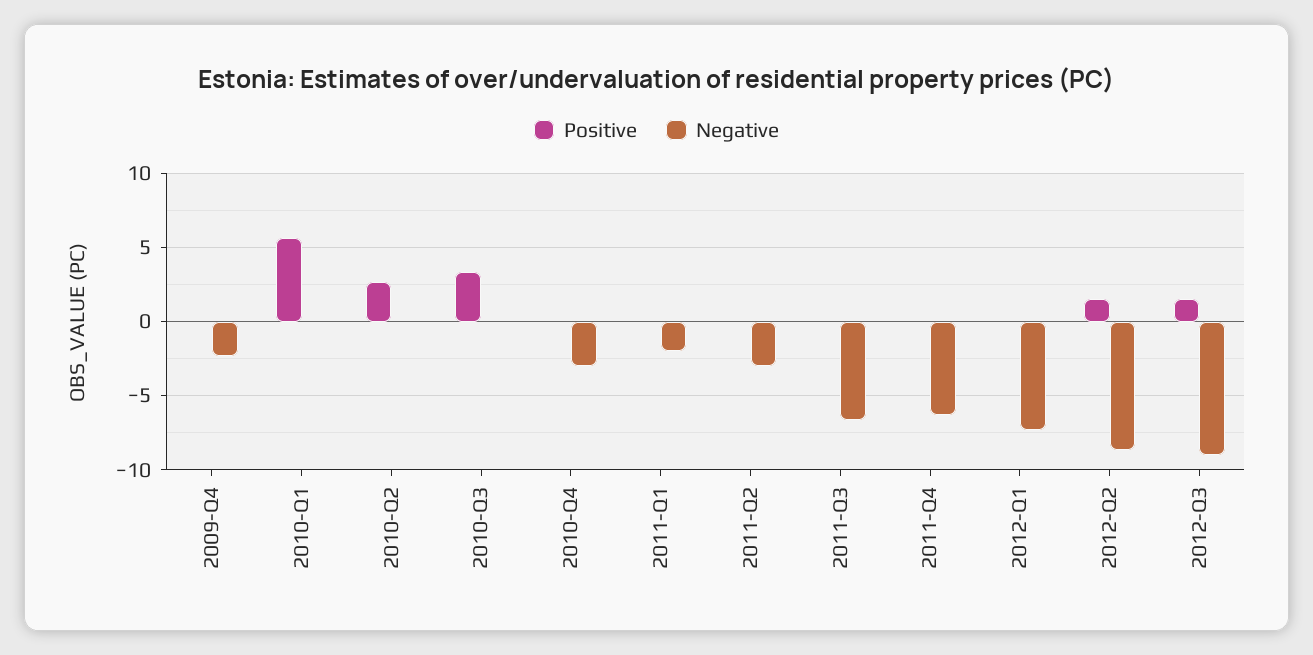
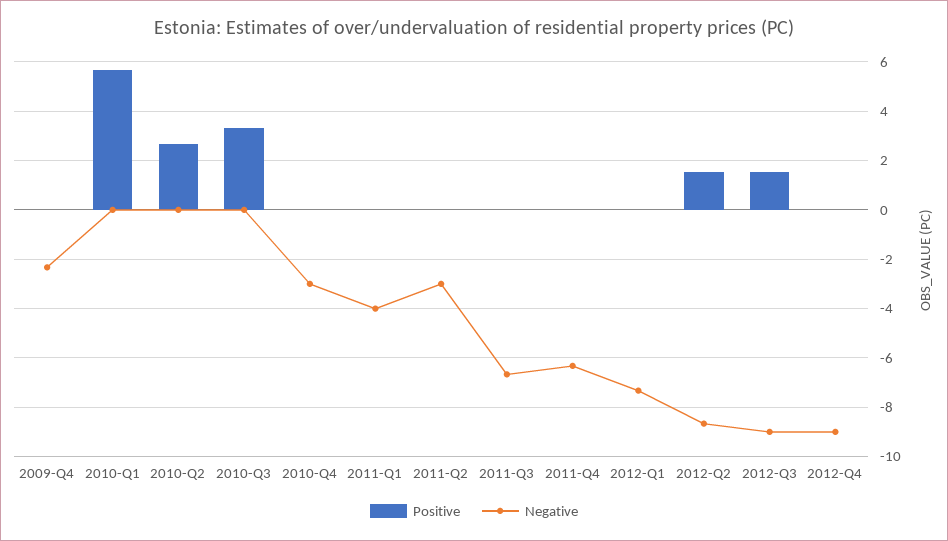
Negative, 2011-Q1: -2 -> -4
Positive, 2012-Q4: none -> 0
Negative, 2012-Q4: none -> -9

